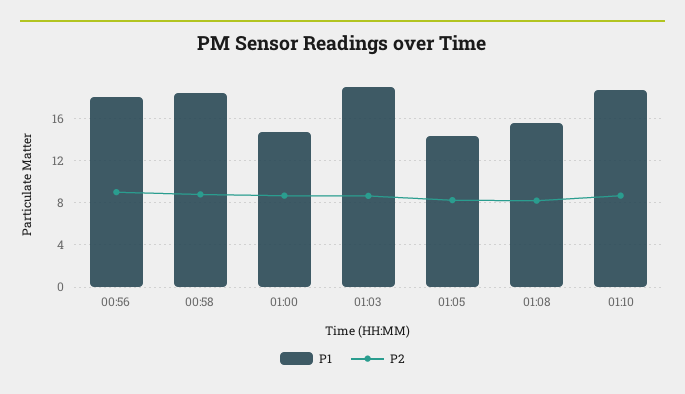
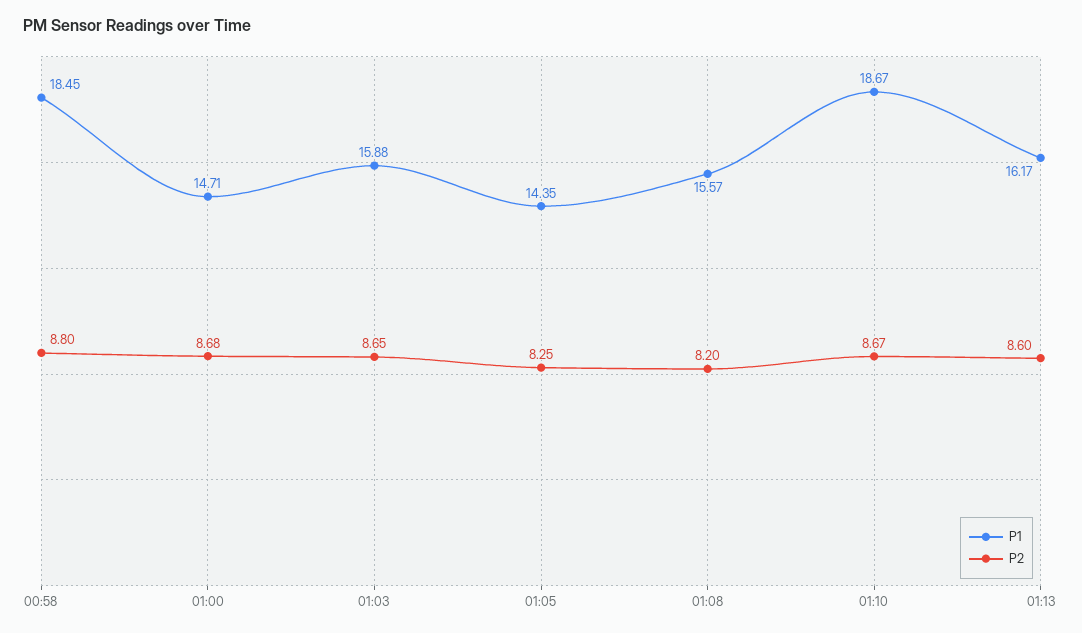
P1, 00:56: 18 -> none
P2, 00:56: 9 -> none
P1, 01:03: 19 -> 15.88
P1, 01:13: none -> 16.17
P2, 01:13: none -> 8.6

